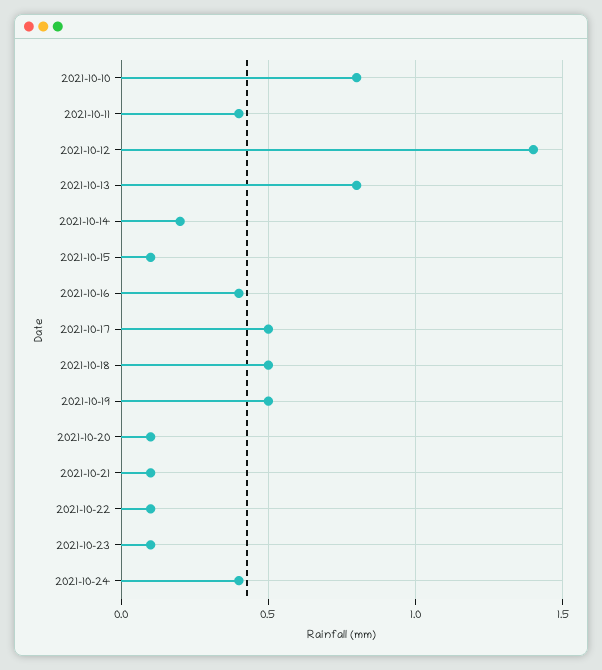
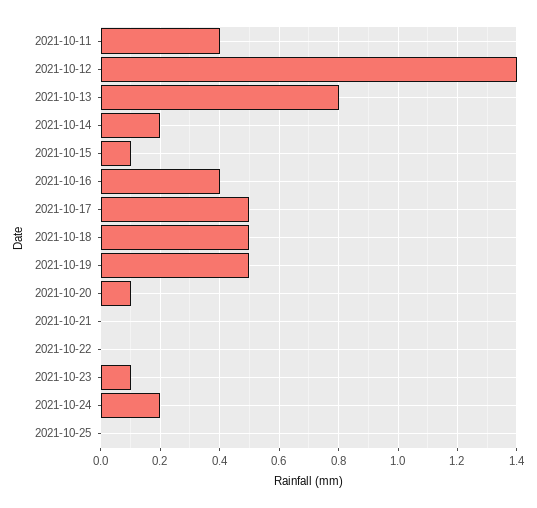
2021-10-10: 0.8 -> none
2021-10-21: 0.1 -> 0
2021-10-22: 0.1 -> 0
2021-10-24: 0.4 -> 0.2
2021-10-25: none -> 0

